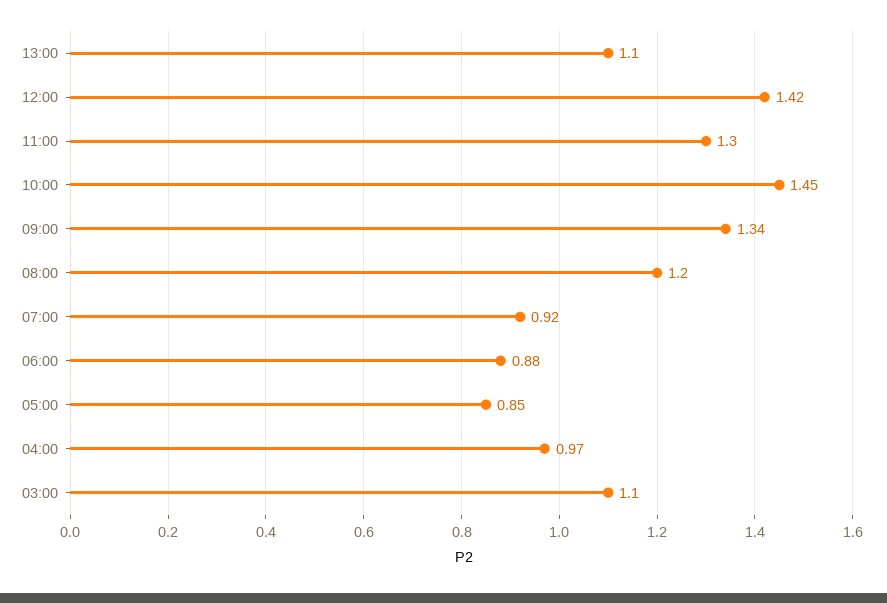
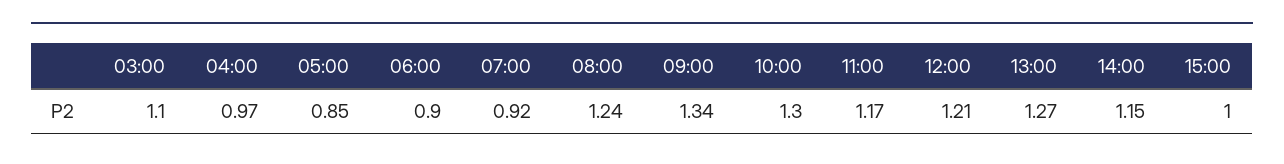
13:00: 1.1 -> 1.27
12:00: 1.42 -> 1.21
11:00: 1.3 -> 1.17
10:00: 1.45 -> 1.3
08:00: 1.2 -> 1.24
06:00: 0.88 -> 0.9
14:00: none -> 1.15
15:00: none -> 1

